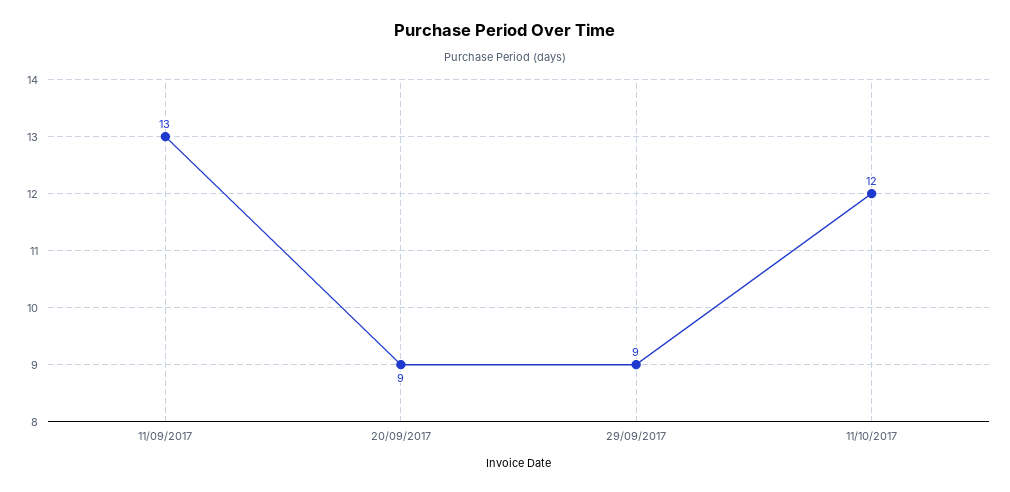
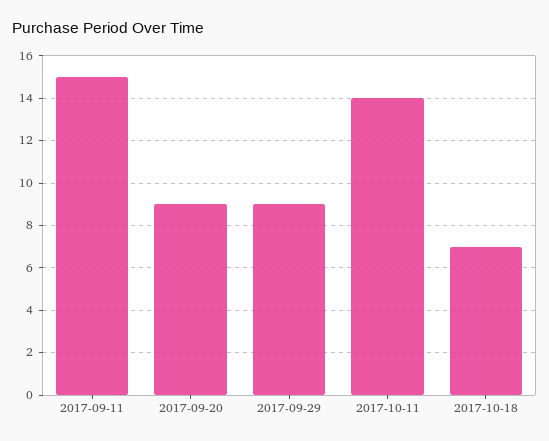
11/09/2017: 13 -> 15
11/10/2017: 12 -> 14
2017-10-18: none -> 7

